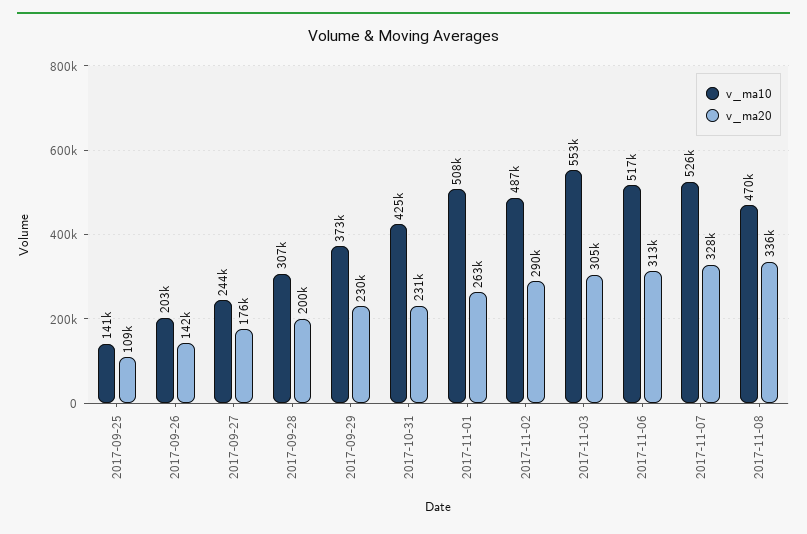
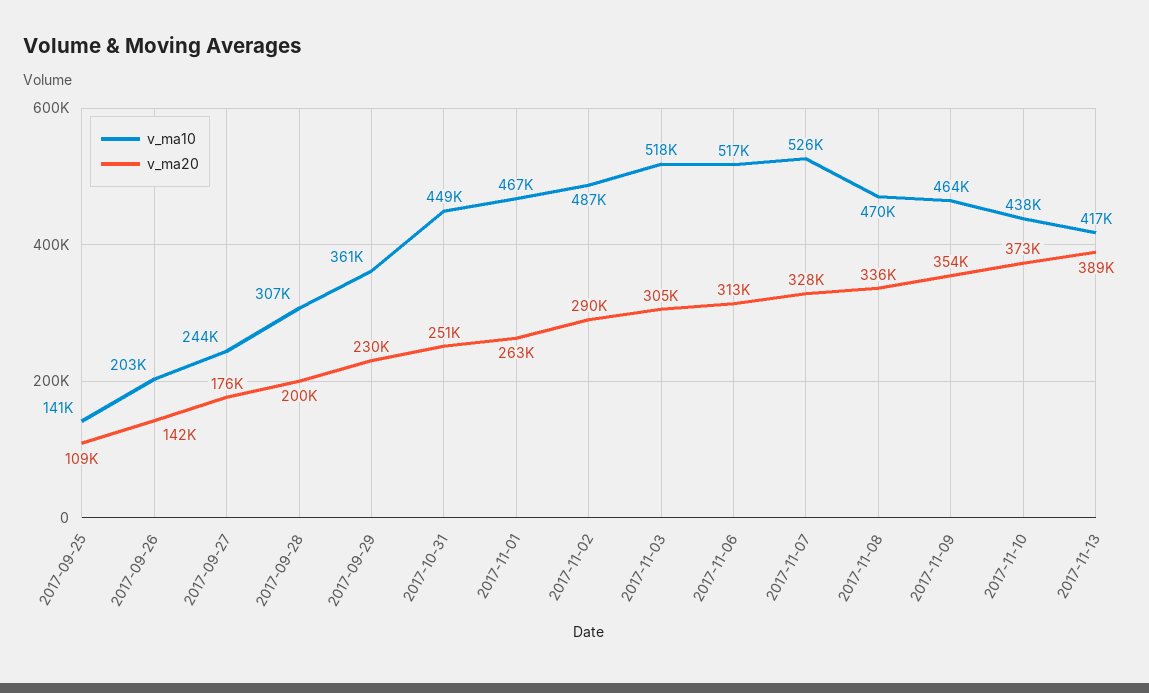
v_ma10, 2017-09-29: 373000 -> 361000
v_ma10, 2017-10-31: 425000 -> 449000
v_ma20, 2017-10-31: 231000 -> 251000
v_ma10, 2017-11-01: 508000 -> 467000
v_ma10, 2017-11-03: 553000 -> 518000
v_ma10, 2017-11-09: none -> 464000
v_ma20, 2017-11-09: none -> 354000
v_ma10, 2017-11-10: none -> 438000
v_ma20, 2017-11-10: none -> 373000
v_ma10, 2017-11-13: none -> 417000
v_ma20, 2017-11-13: none -> 389000

